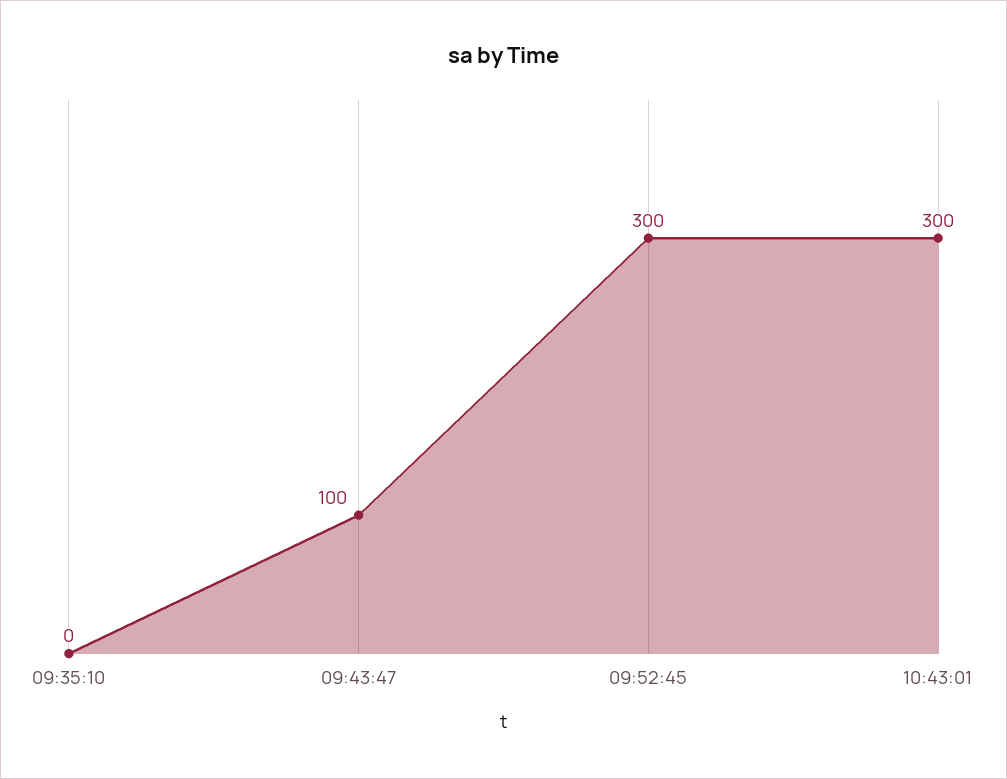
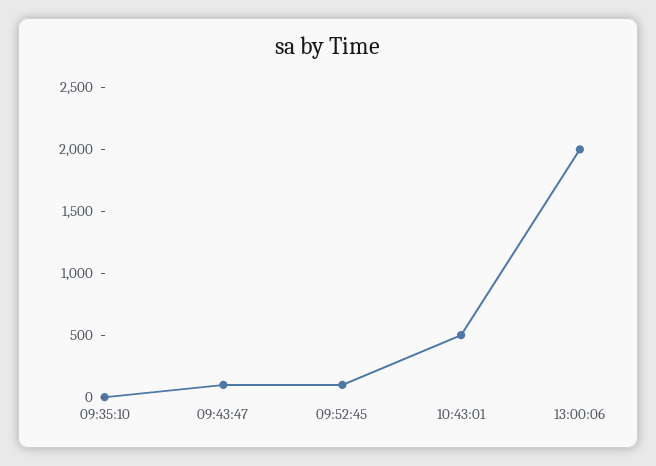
09:52:45: 300 -> 100
10:43:01: 300 -> 500
13:00:06: none -> 2000

